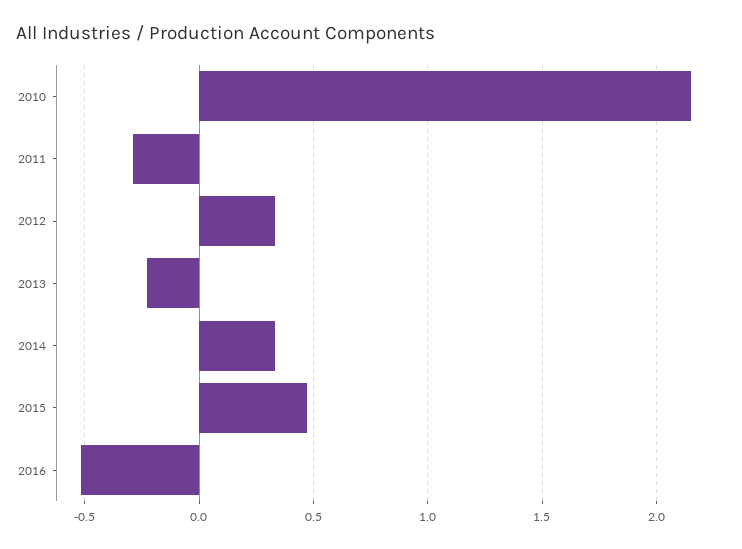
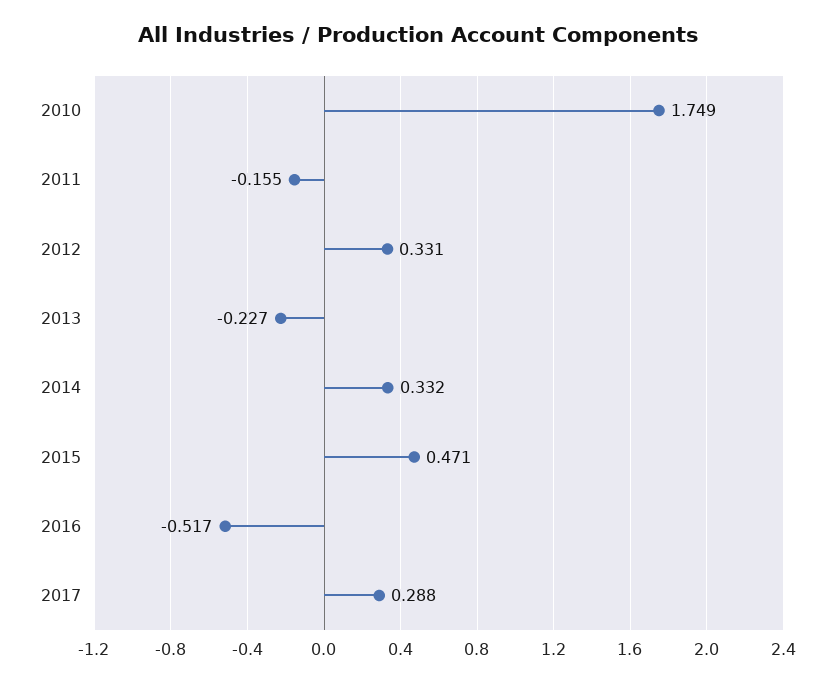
2010: 2.15 -> 1.749
2011: -0.3 -> -0.155
2017: none -> 0.288

